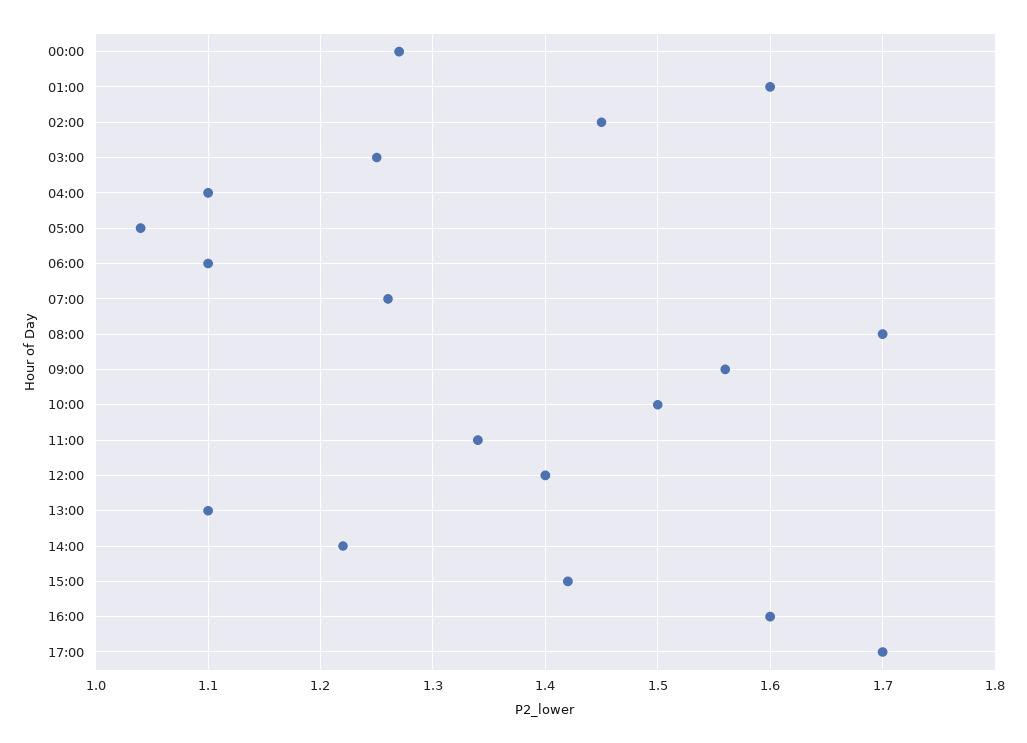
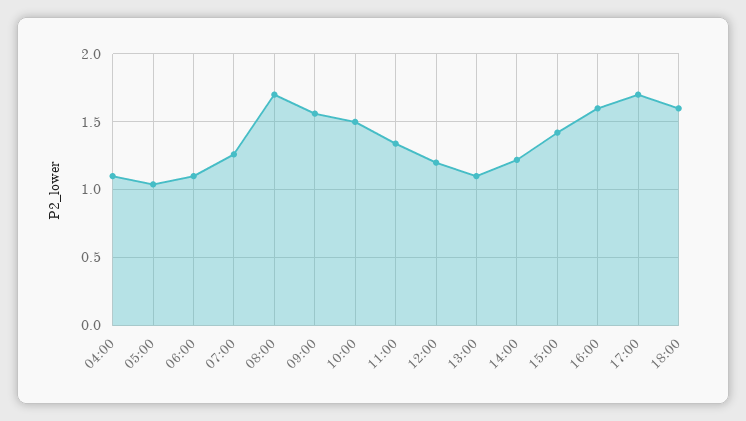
00:00: 1.27 -> none
01:00: 1.6 -> none
02:00: 1.45 -> none
03:00: 1.25 -> none
12:00: 1.4 -> 1.2
18:00: none -> 1.6

